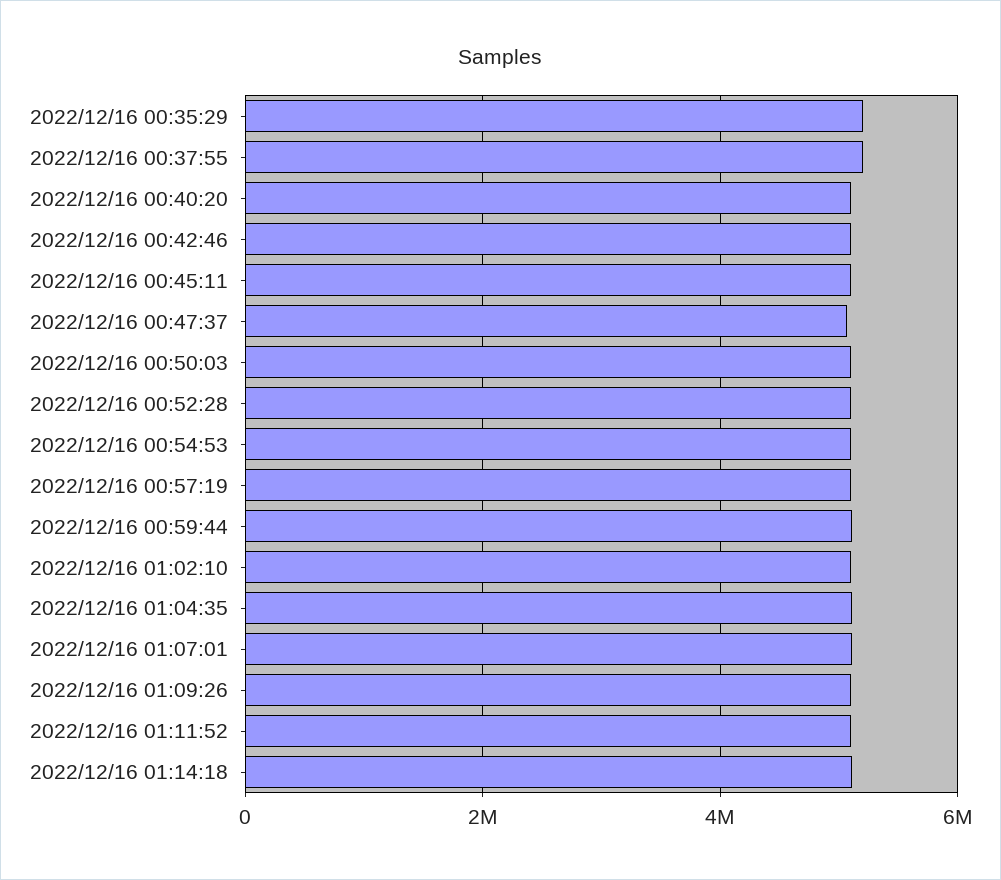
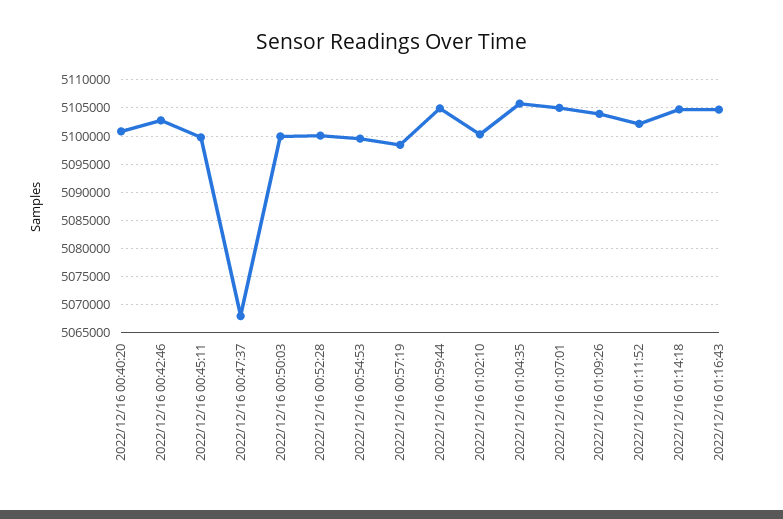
2022/12/16 00:35:29: 5200000 -> none
2022/12/16 00:37:55: 5200000 -> none
2022/12/16 01:16:43: none -> 5105000

